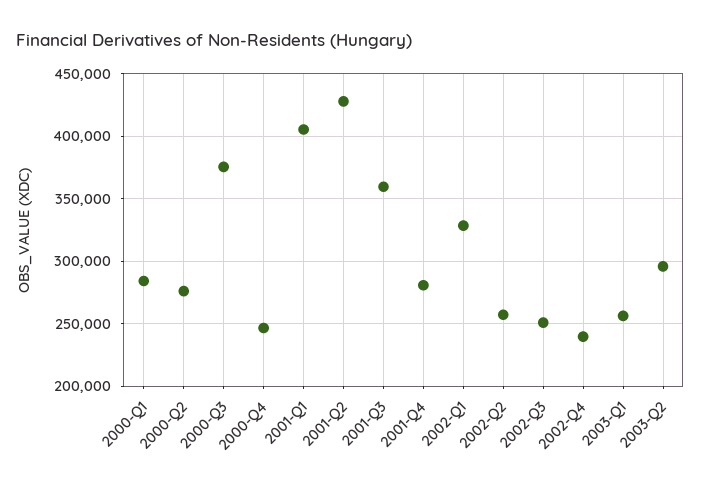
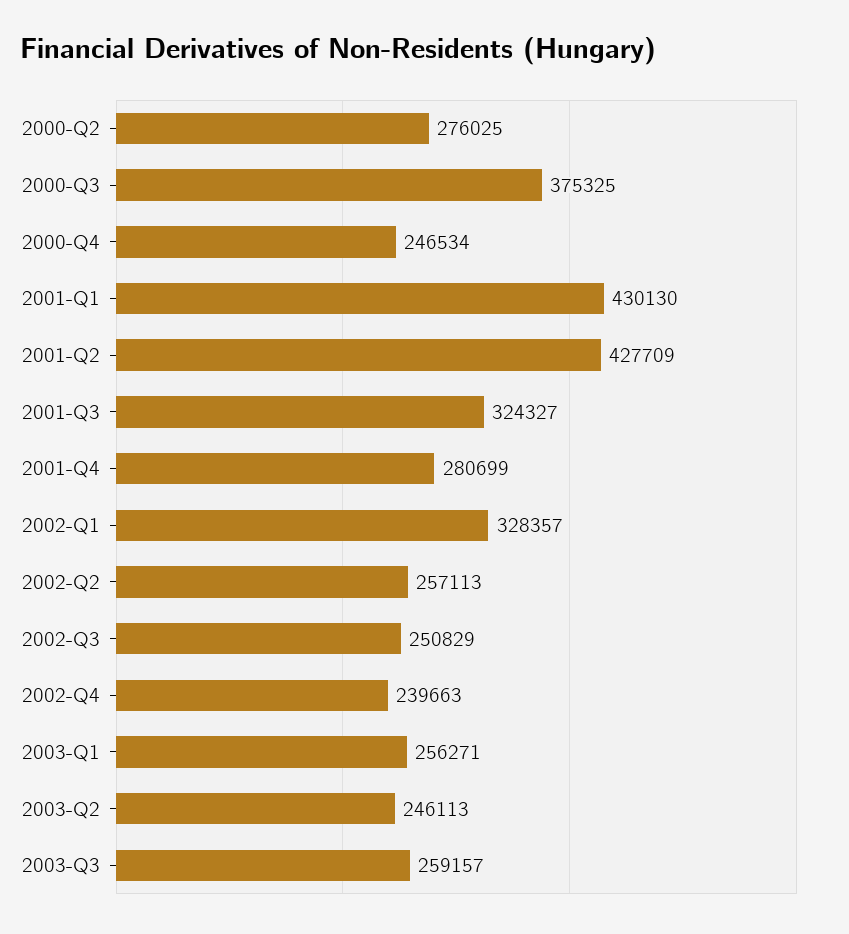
2000-Q1: 285000 -> none
2001-Q1: 405000 -> 430130
2001-Q3: 360000 -> 324327
2003-Q2: 295000 -> 246113
2003-Q3: none -> 259157

